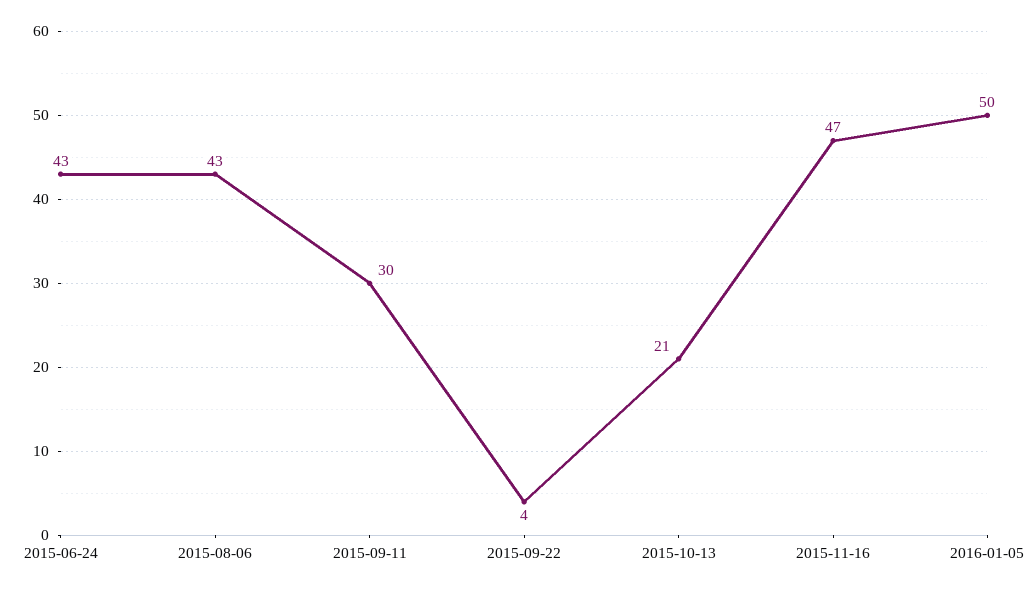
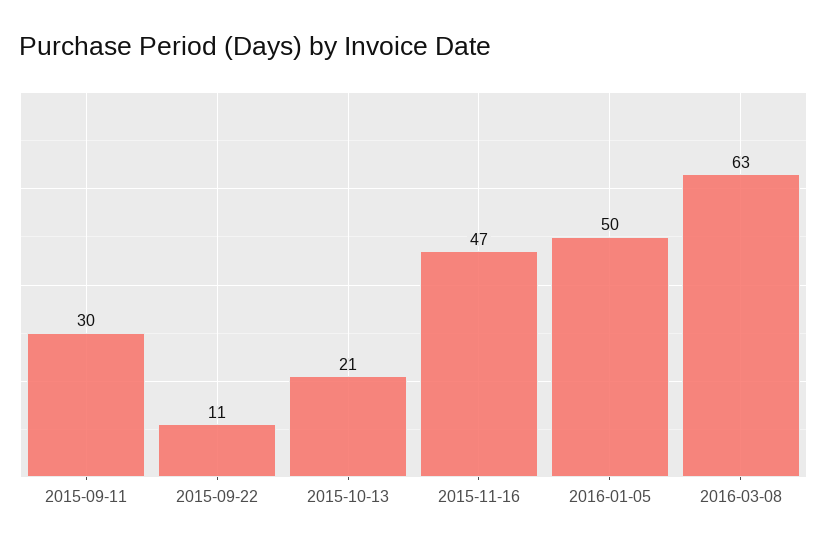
2015-06-24: 43 -> none
2015-08-06: 43 -> none
2015-09-22: 4 -> 11
2016-03-08: none -> 63

